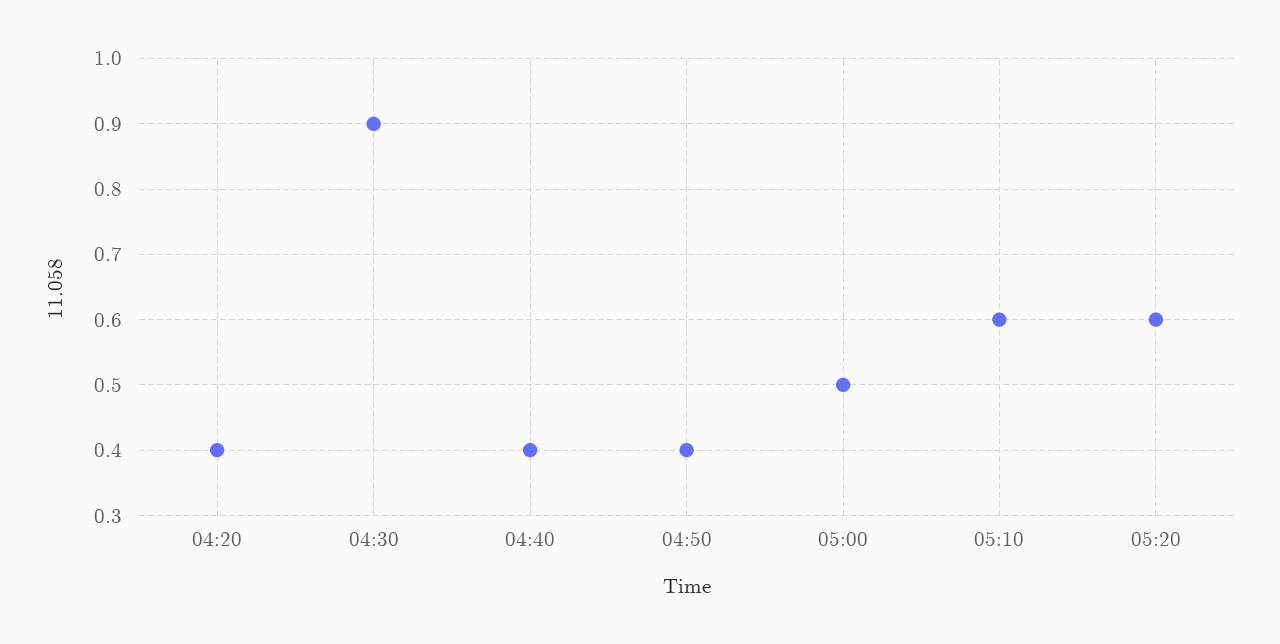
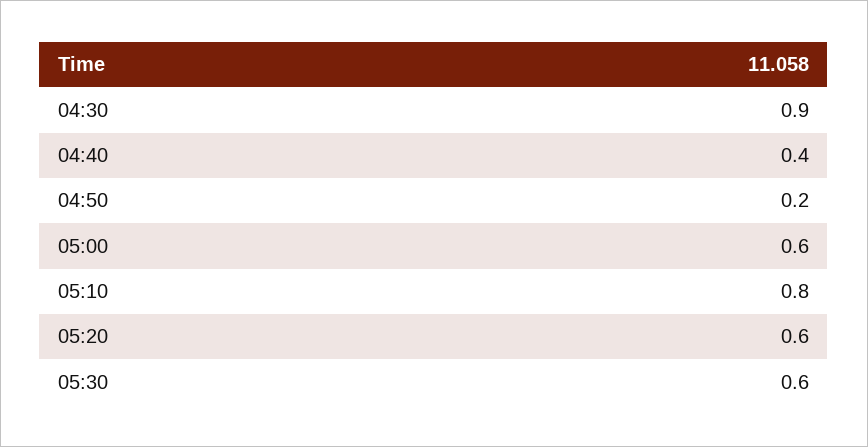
04:20: 0.4 -> none
04:50: 0.4 -> 0.2
05:00: 0.5 -> 0.6
05:10: 0.6 -> 0.8
05:30: none -> 0.6

